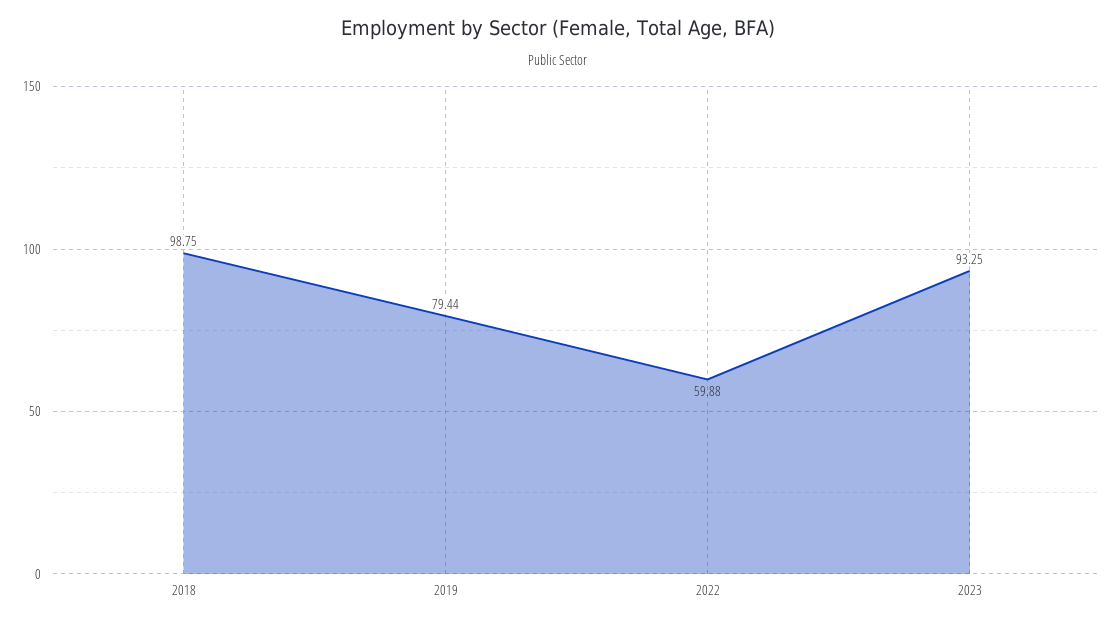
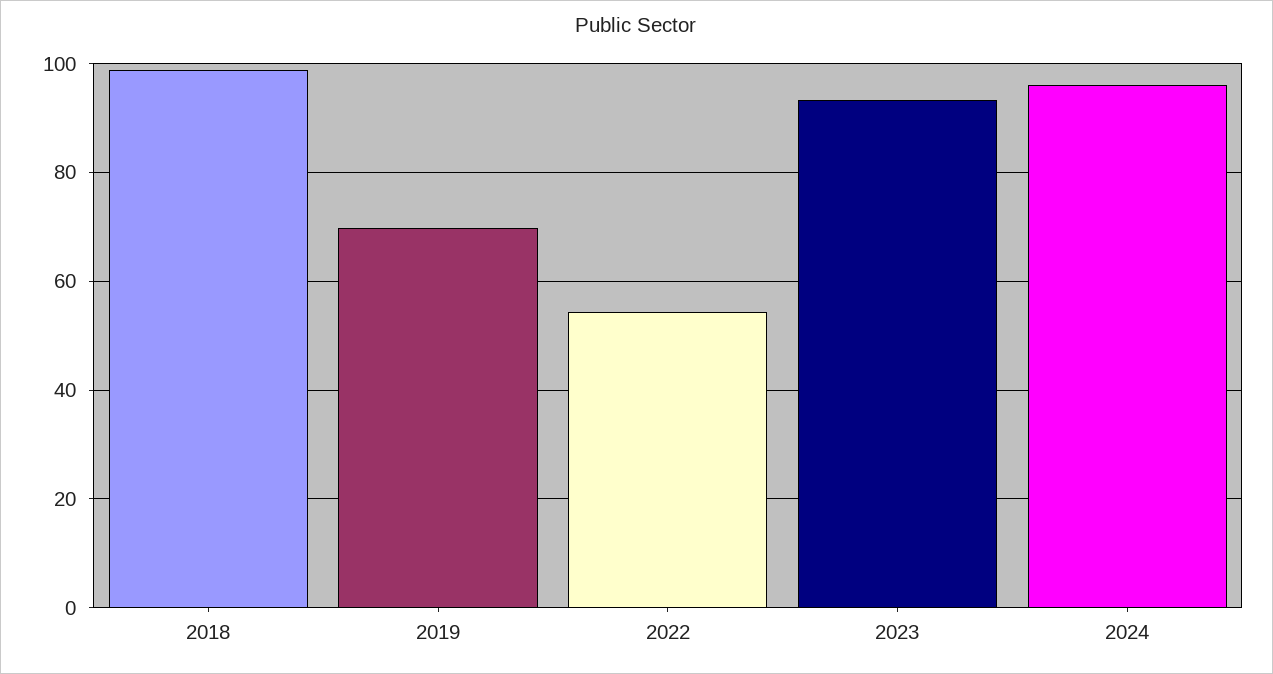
2019: 79.44 -> 70
2022: 59.88 -> 54
2024: none -> 96

